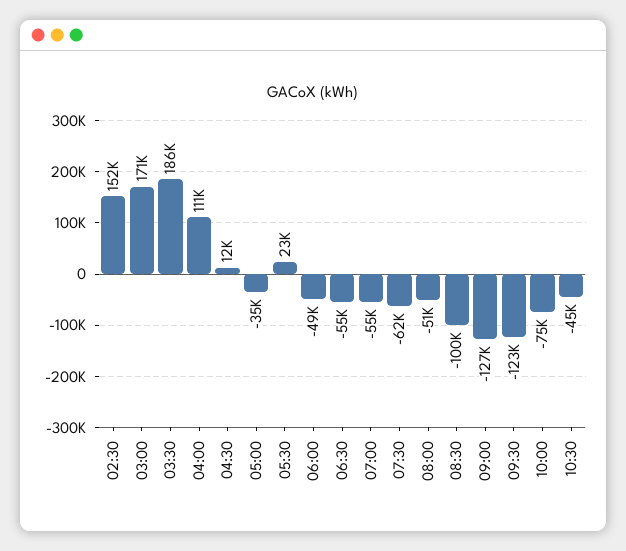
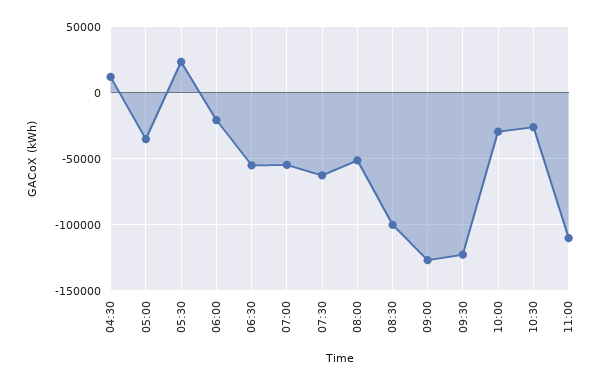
02:30: 152000 -> none
03:00: 171000 -> none
03:30: 186000 -> none
04:00: 111000 -> none
06:00: -49000 -> -20000
10:00: -75000 -> -30000
10:30: -45000 -> -25000
11:00: none -> -110000

